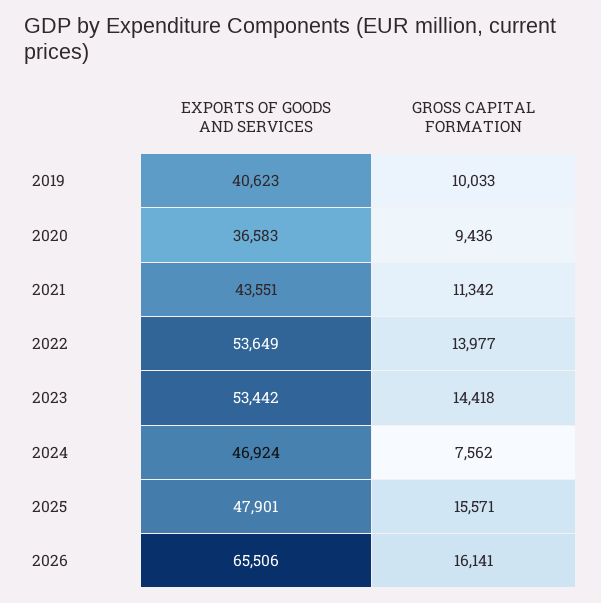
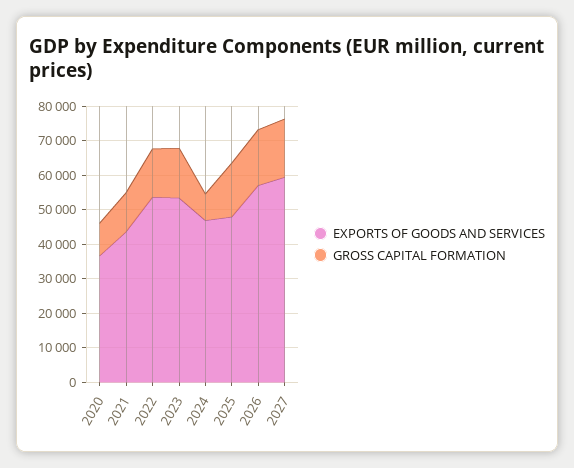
EXPORTS OF GOODS AND SERVICES, 2019: 40623 -> none
GROSS CAPITAL FORMATION, 2019: 10033 -> none
EXPORTS OF GOODS AND SERVICES, 2026: 65506 -> 57500
EXPORTS OF GOODS AND SERVICES, 2027: none -> 60000
GROSS CAPITAL FORMATION, 2027: none -> 17500

